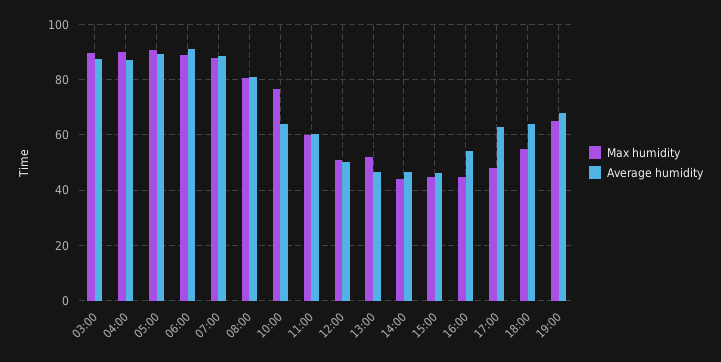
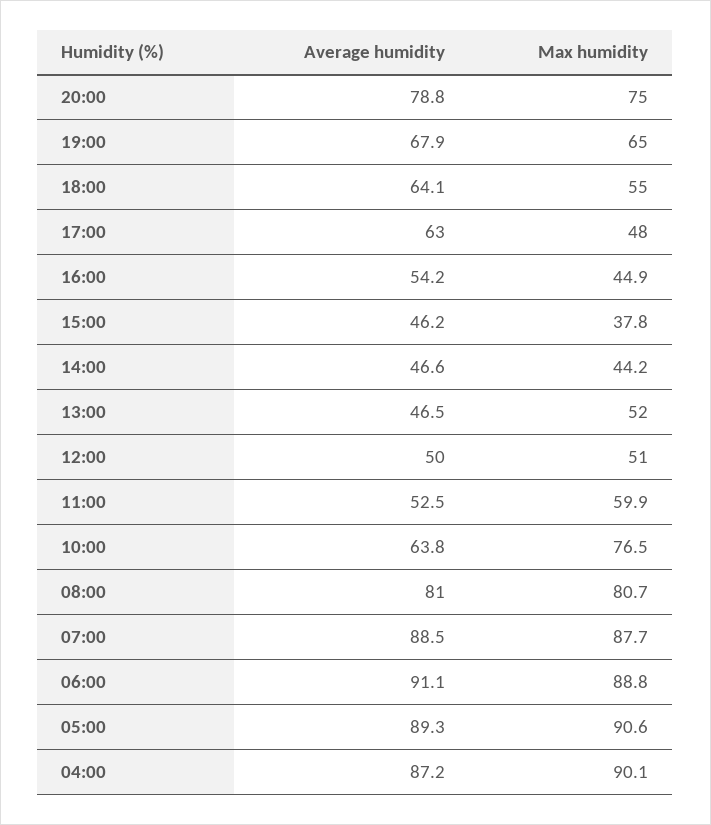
Max humidity, 03:00: 90 -> none
Average humidity, 03:00: 87.5 -> none
Average humidity, 11:00: 60 -> 52.5
Max humidity, 15:00: 45 -> 37.8
Average humidity, 20:00: none -> 78.8
Max humidity, 20:00: none -> 75

